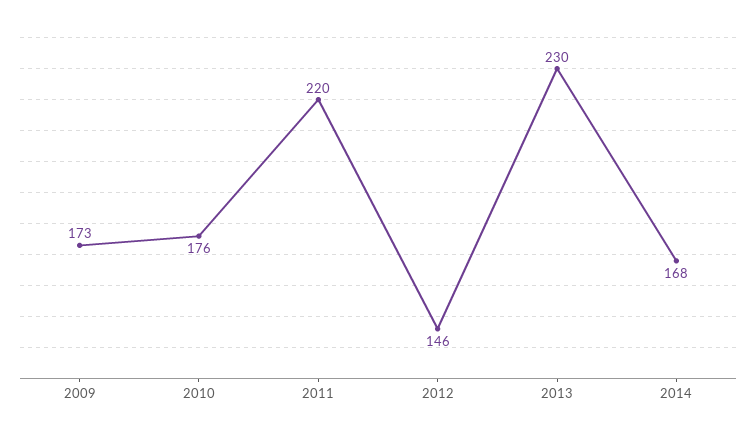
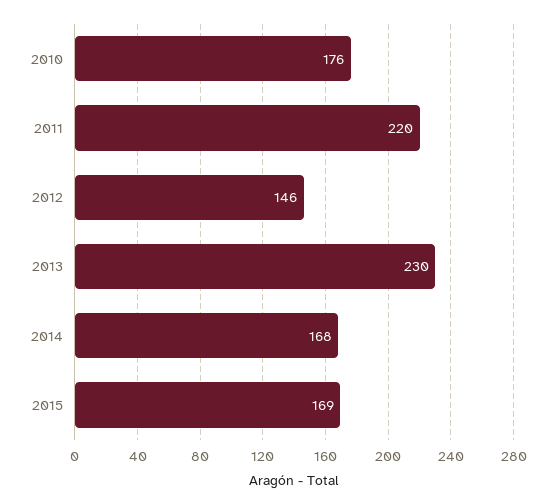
2009: 173 -> none
2015: none -> 169

